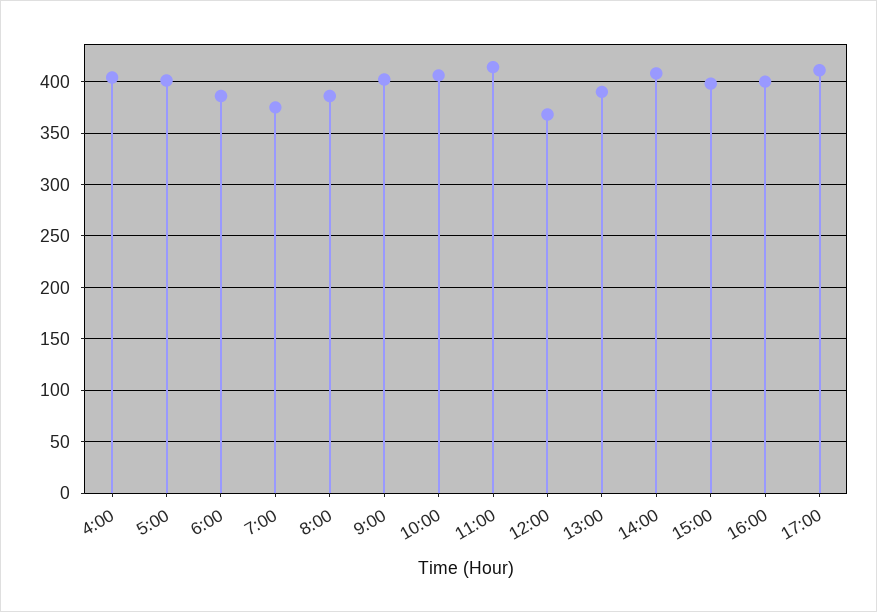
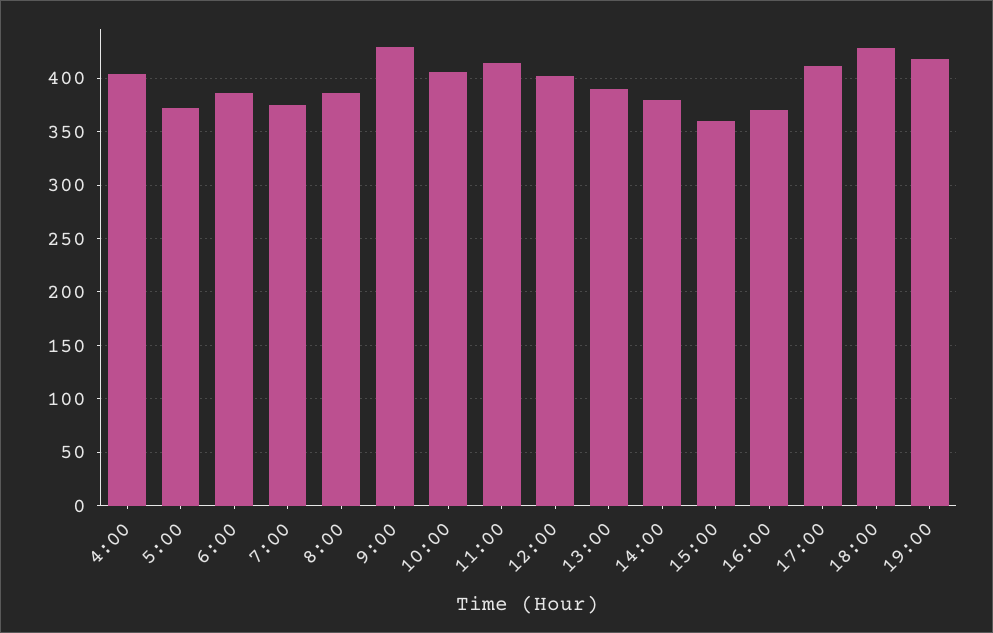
5:00: 400 -> 370
9:00: 400 -> 430
12:00: 370 -> 400
14:00: 410 -> 380
15:00: 400 -> 360
16:00: 400 -> 370
18:00: none -> 430
19:00: none -> 420

